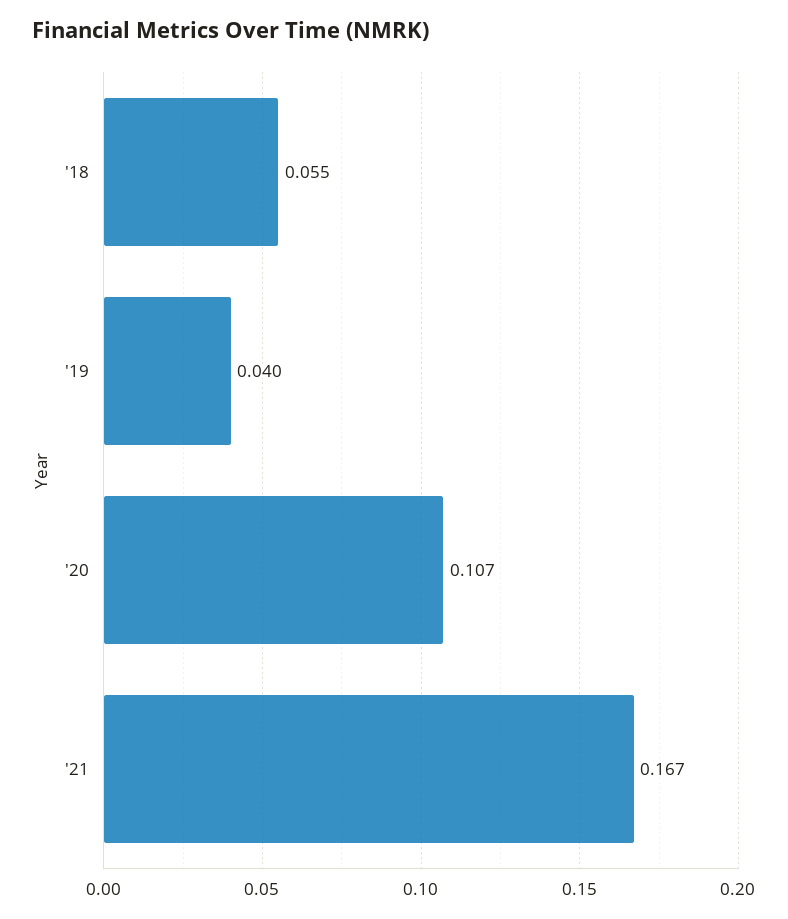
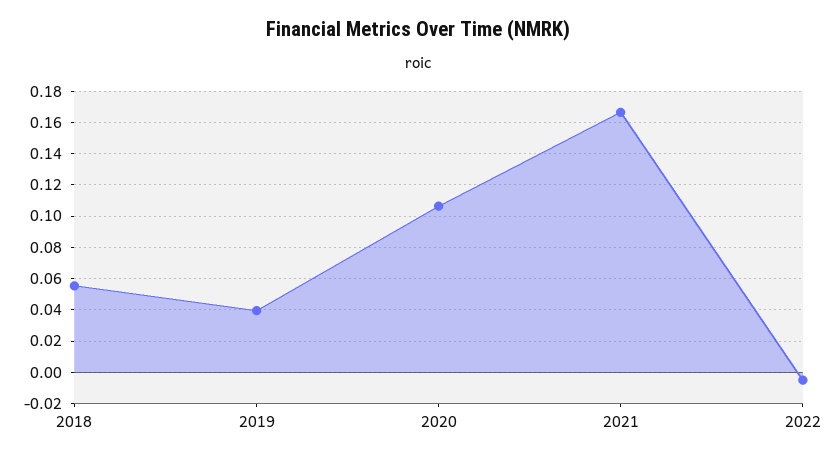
2022: none -> -0.005

